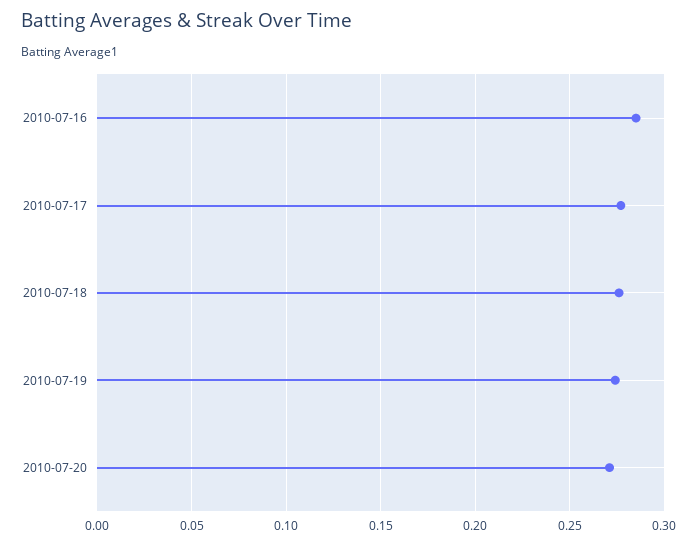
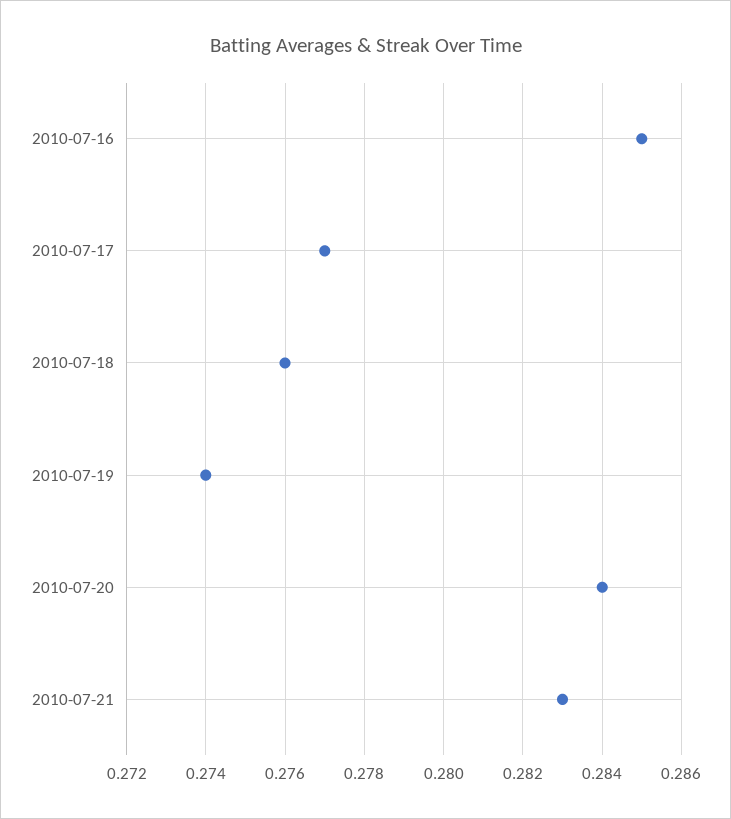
2010-07-20: 0.27 -> 0.284
2010-07-21: none -> 0.283

